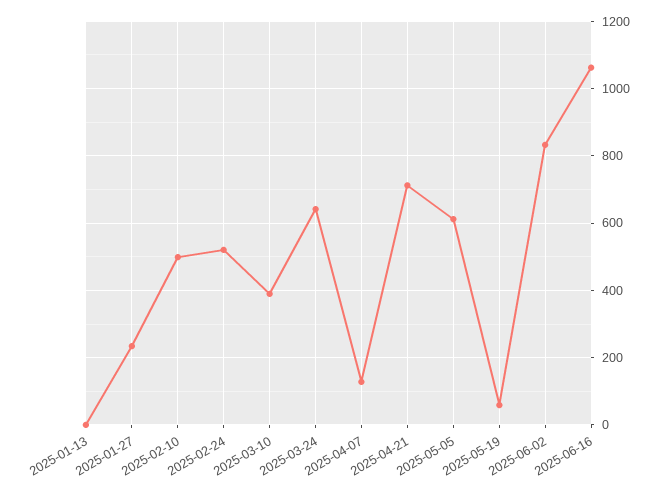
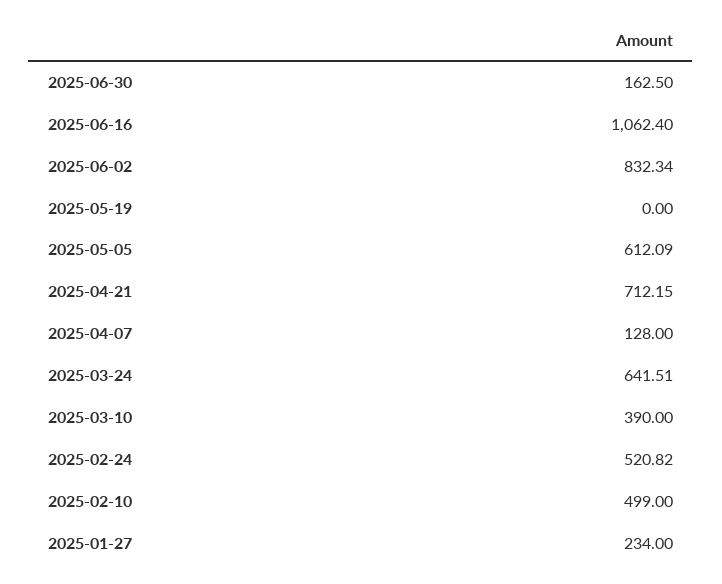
2025-01-13: 0 -> none
2025-05-19: 60 -> 0
2025-06-30: none -> 162.5

